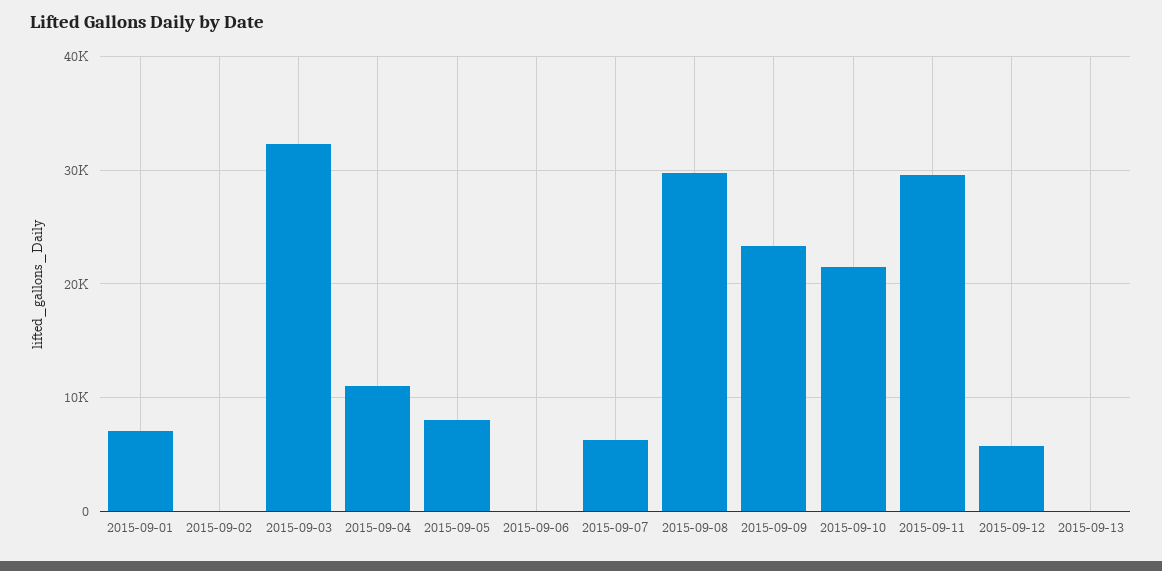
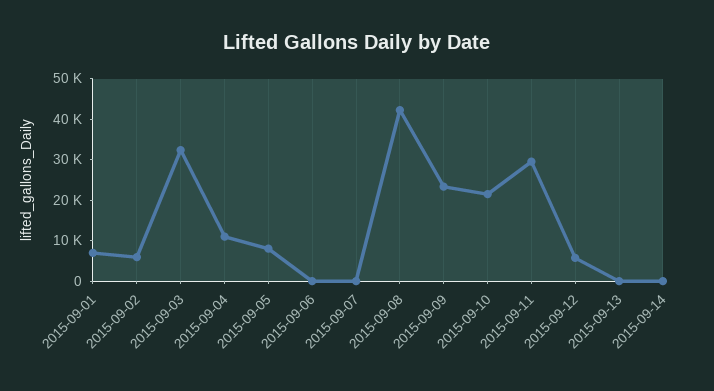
2015-09-02: 0 -> 6000
2015-09-07: 6000 -> 0
2015-09-08: 30000 -> 42000
2015-09-14: none -> 0

